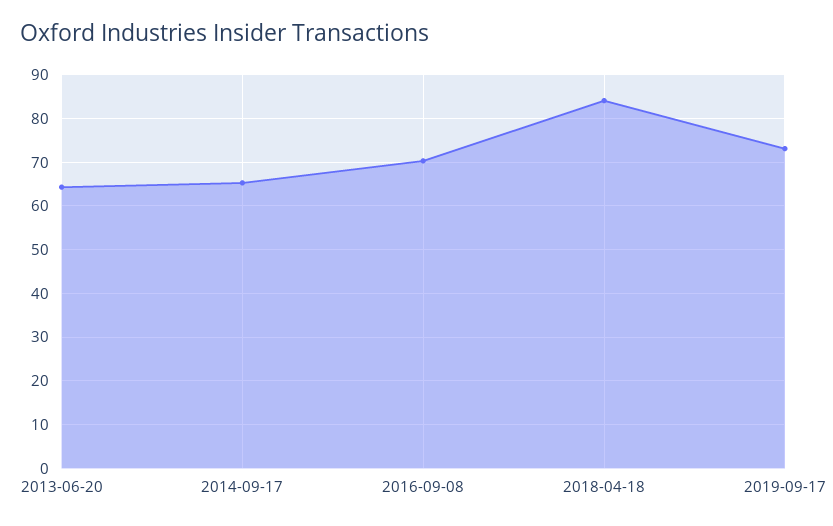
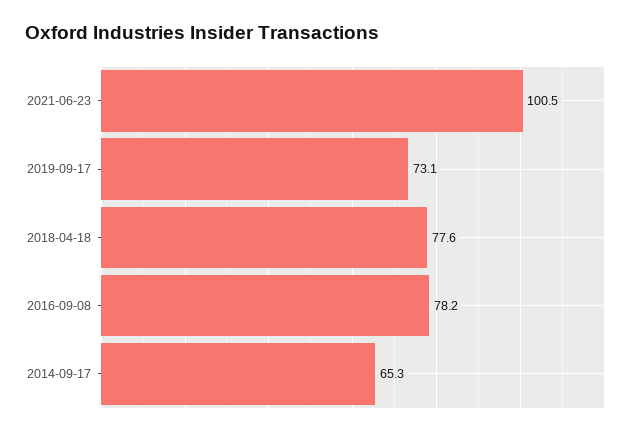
2013-06-20: 64 -> none
2016-09-08: 70 -> 78.2
2018-04-18: 84 -> 77.6
2021-06-23: none -> 100.5

